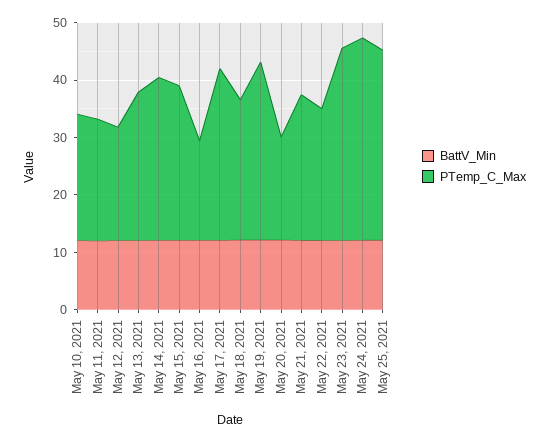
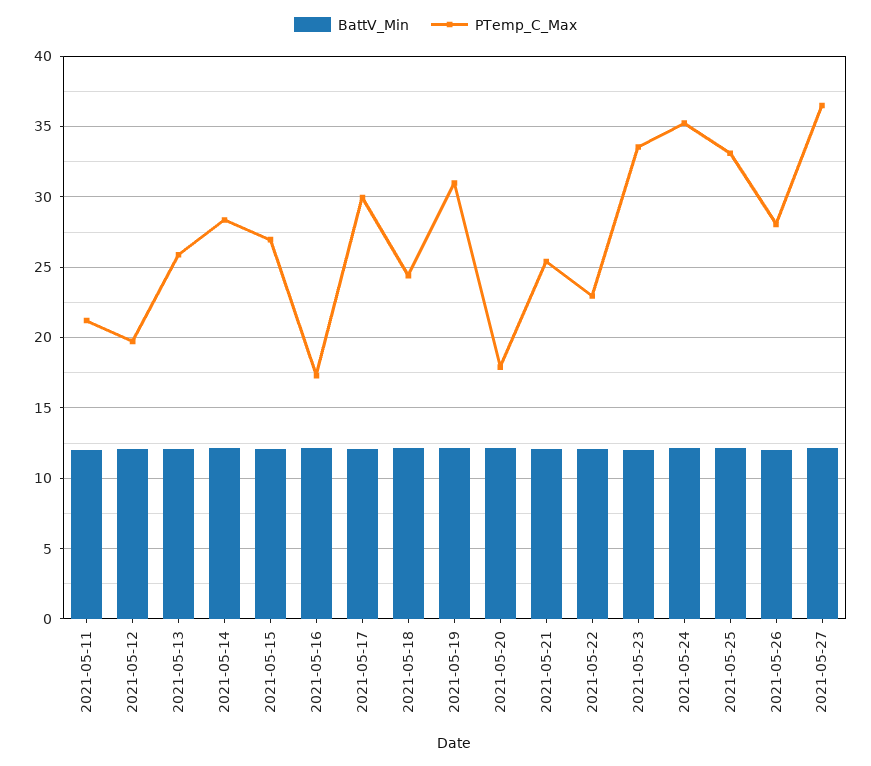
BattV_Min, May 10, 2021: 12 -> none
PTemp_C_Max, May 10, 2021: 22 -> none
BattV_Min, 2021-05-26: none -> 12
PTemp_C_Max, 2021-05-26: none -> 28
BattV_Min, 2021-05-27: none -> 12
PTemp_C_Max, 2021-05-27: none -> 36.5

